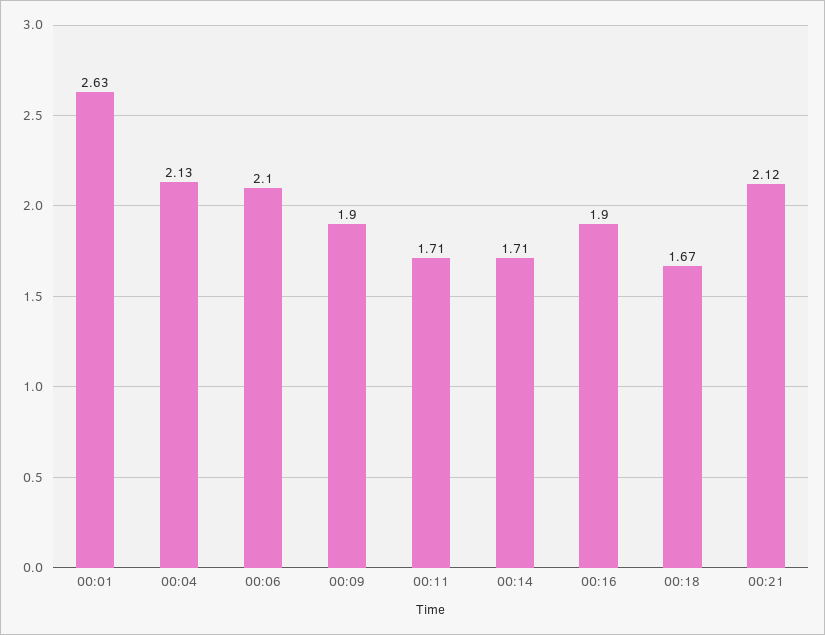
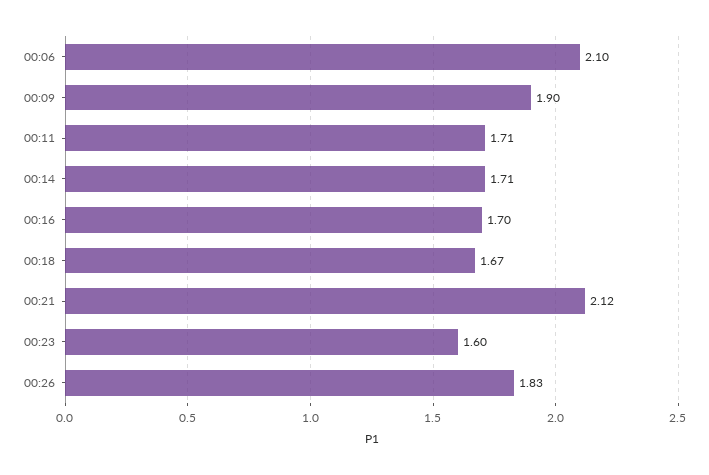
00:01: 2.63 -> none
00:04: 2.13 -> none
00:16: 1.9 -> 1.7
00:23: none -> 1.6
00:26: none -> 1.83

